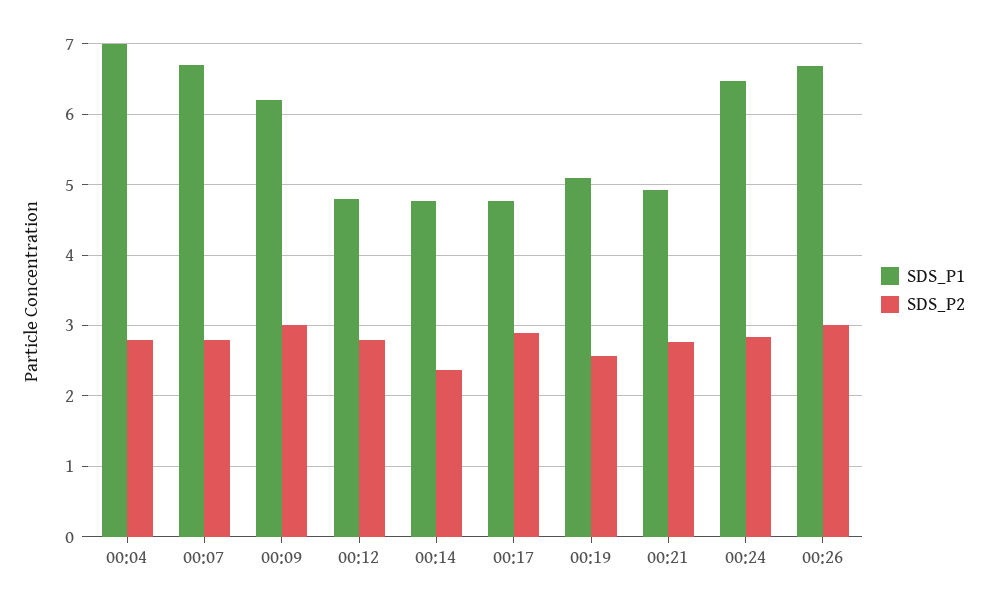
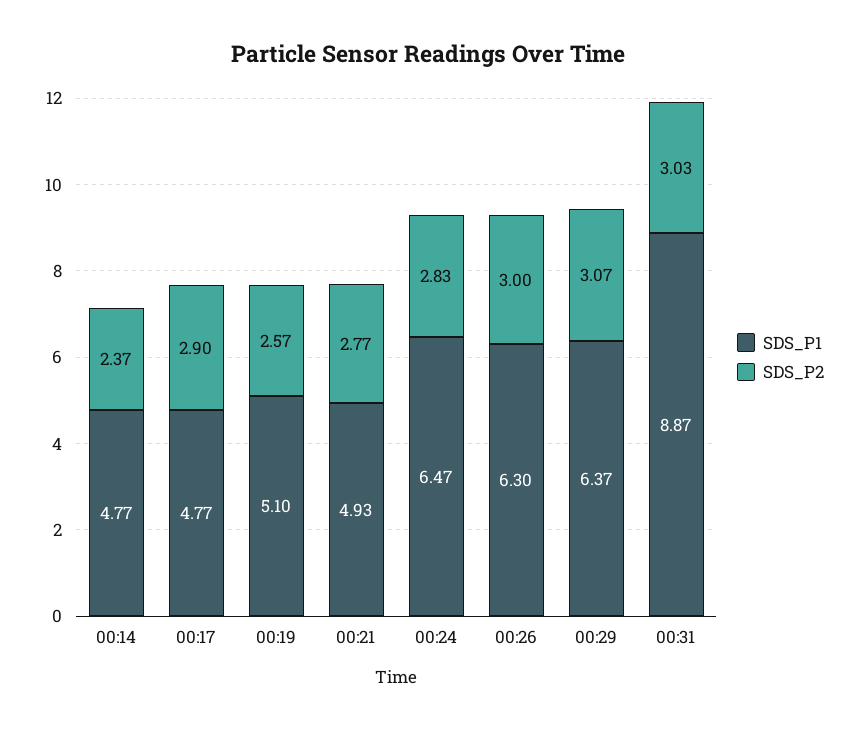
SDS_P1, 00:04: 7 -> none
SDS_P2, 00:04: 2.8 -> none
SDS_P1, 00:07: 6.7 -> none
SDS_P2, 00:07: 2.8 -> none
SDS_P1, 00:09: 6.2 -> none
SDS_P2, 00:09: 3 -> none
SDS_P1, 00:12: 4.8 -> none
SDS_P2, 00:12: 2.8 -> none
SDS_P1, 00:26: 6.7 -> 6.3
SDS_P1, 00:29: none -> 6.37
SDS_P2, 00:29: none -> 3.07
SDS_P1, 00:31: none -> 8.87
SDS_P2, 00:31: none -> 3.03

